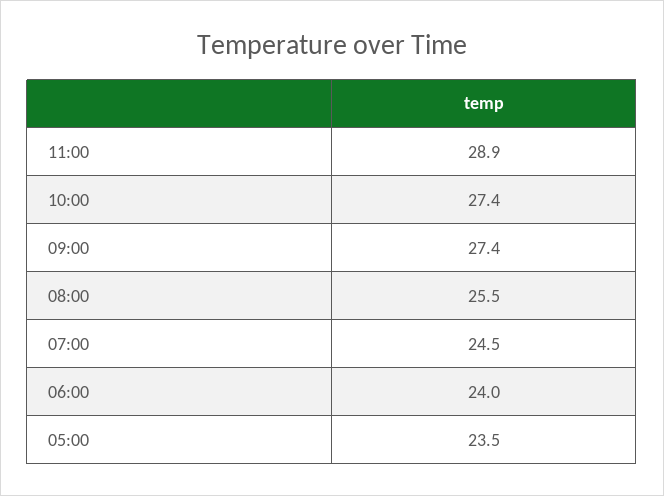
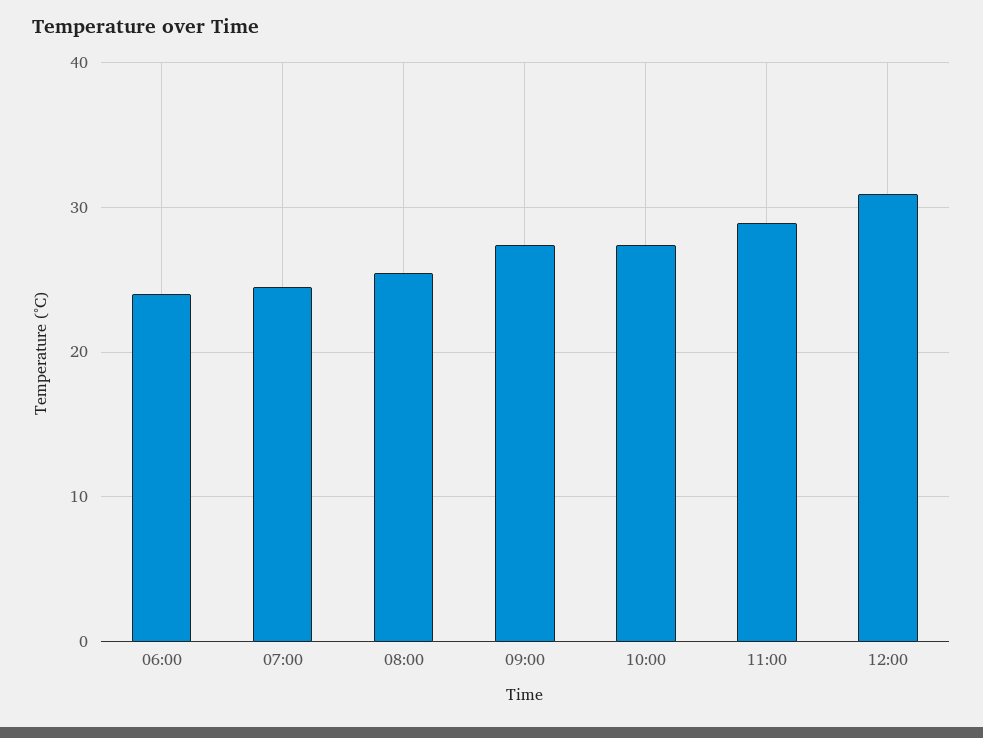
05:00: 23.5 -> none
12:00: none -> 31

